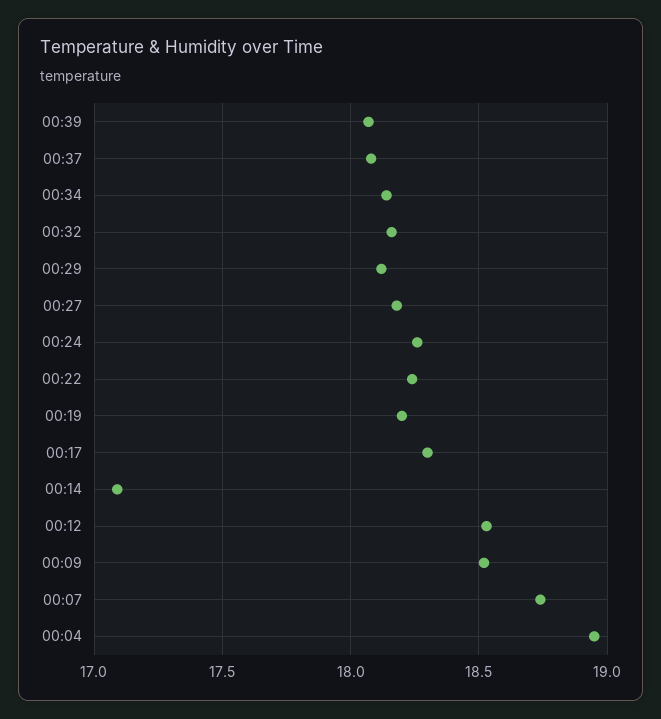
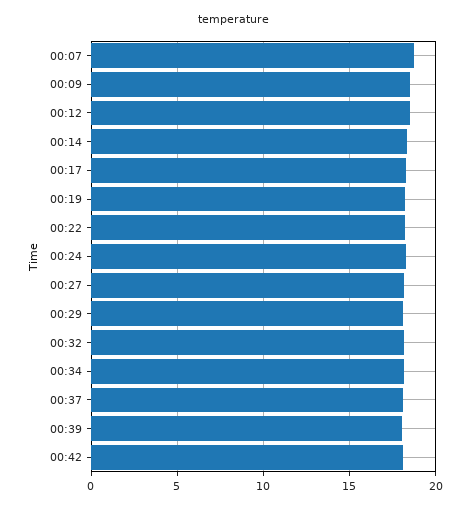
00:14: 17.1 -> 18.5
00:04: 18.95 -> none
00:42: none -> 18

